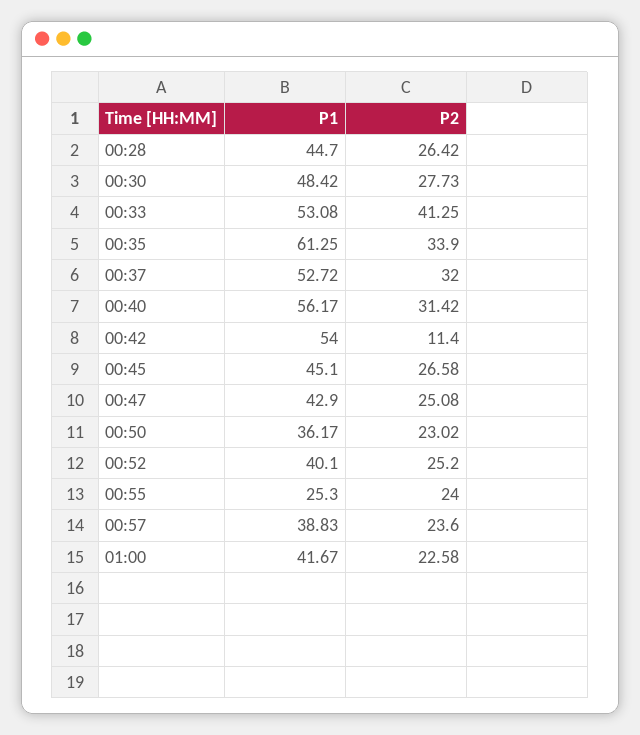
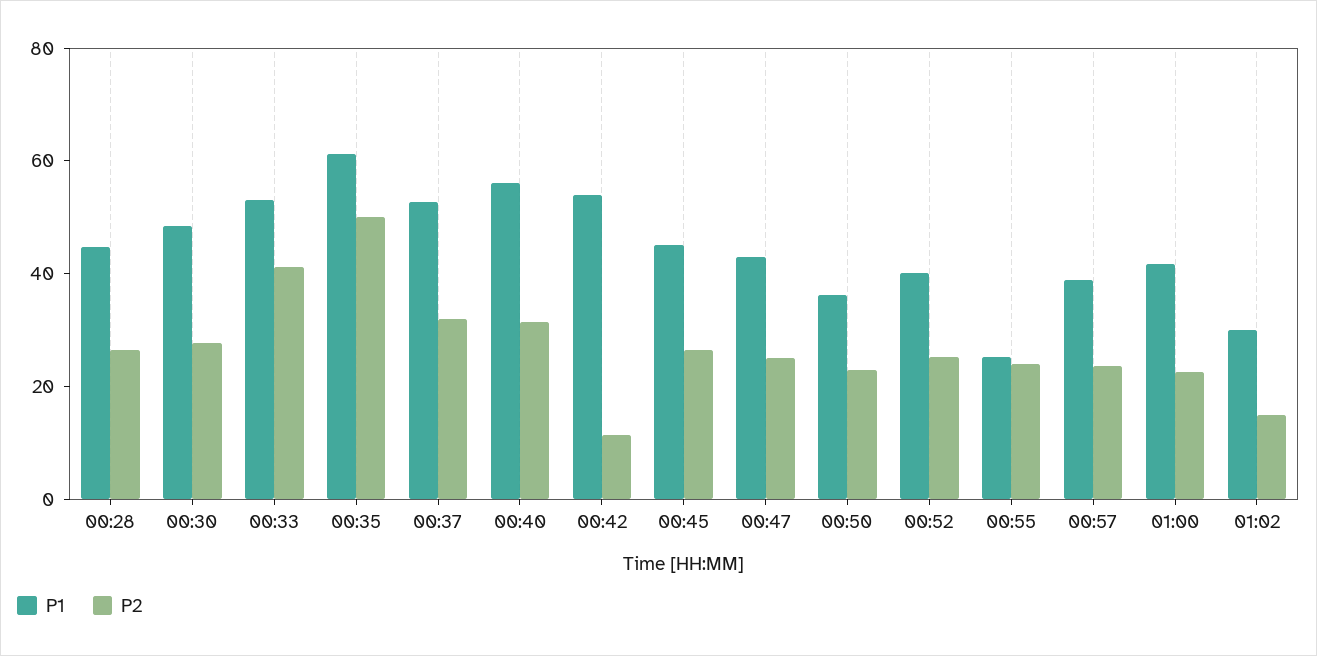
P2, 00:35: 33.9 -> 50
P1, 01:02: none -> 30
P2, 01:02: none -> 15

